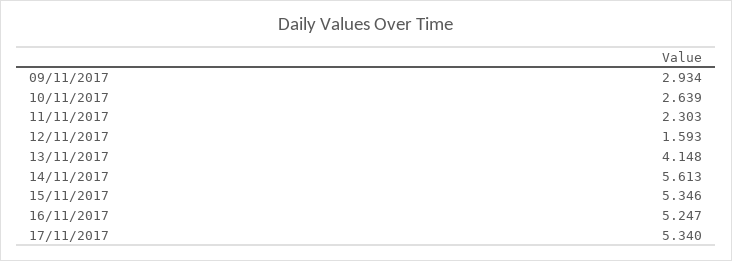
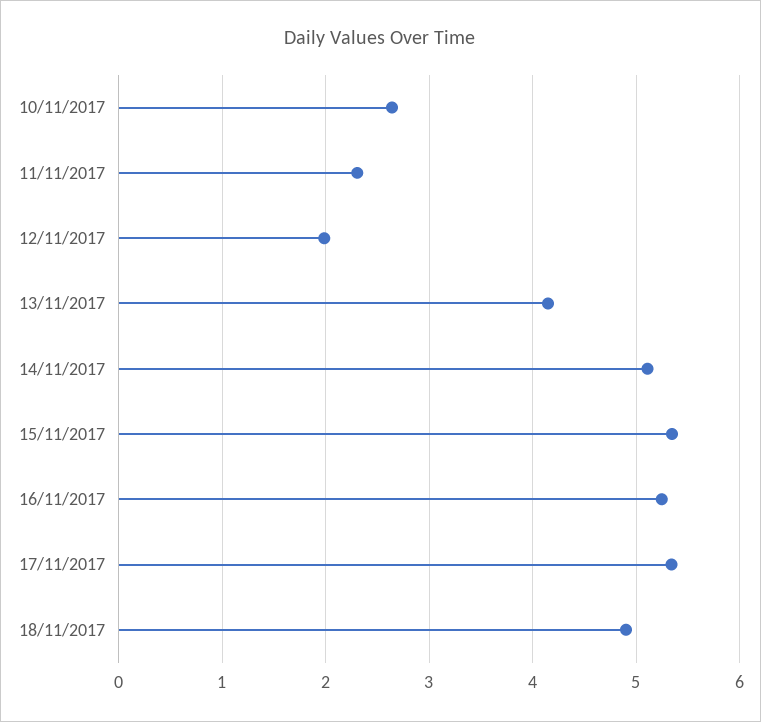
09/11/2017: 2.934 -> none
12/11/2017: 1.593 -> 2
14/11/2017: 5.613 -> 5.1
18/11/2017: none -> 4.9

